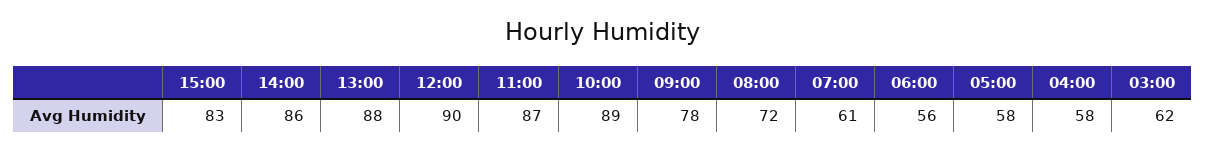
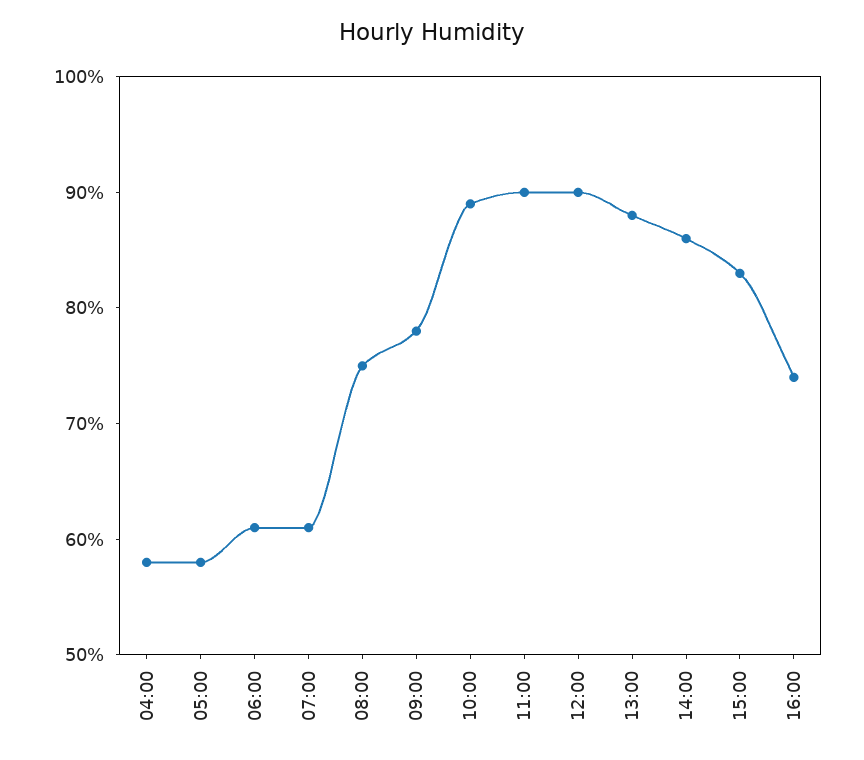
11:00: 87 -> 90
08:00: 72 -> 75
06:00: 56 -> 61
03:00: 62 -> none
16:00: none -> 74

